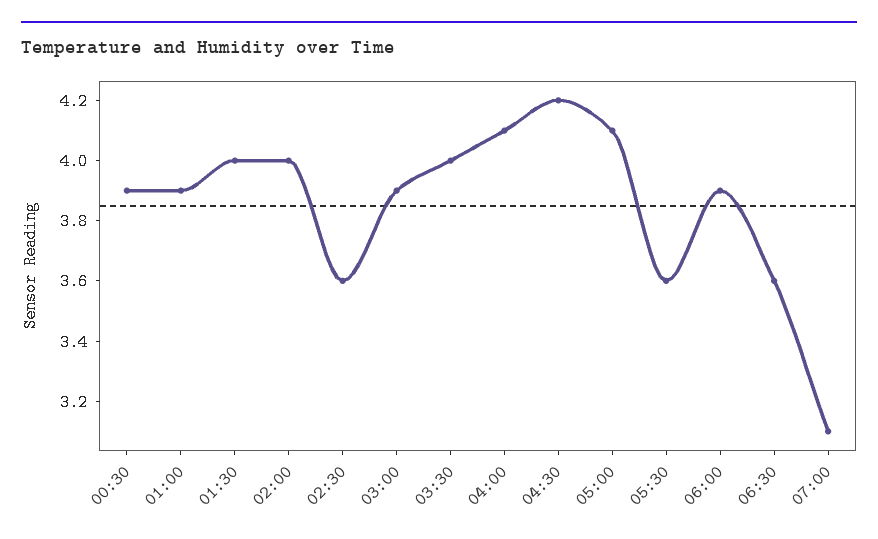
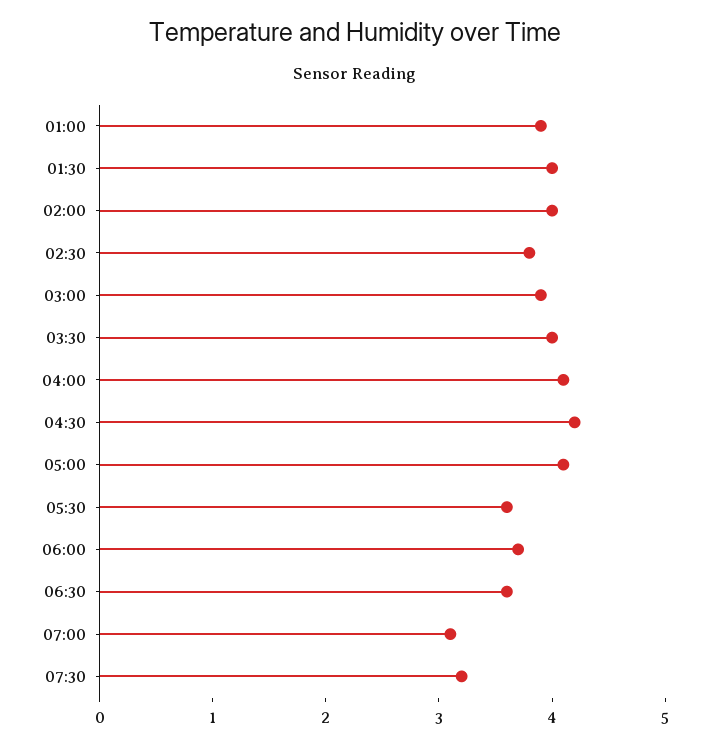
00:30: 3.9 -> none
02:30: 3.6 -> 3.8
06:00: 3.9 -> 3.7
07:30: none -> 3.2

